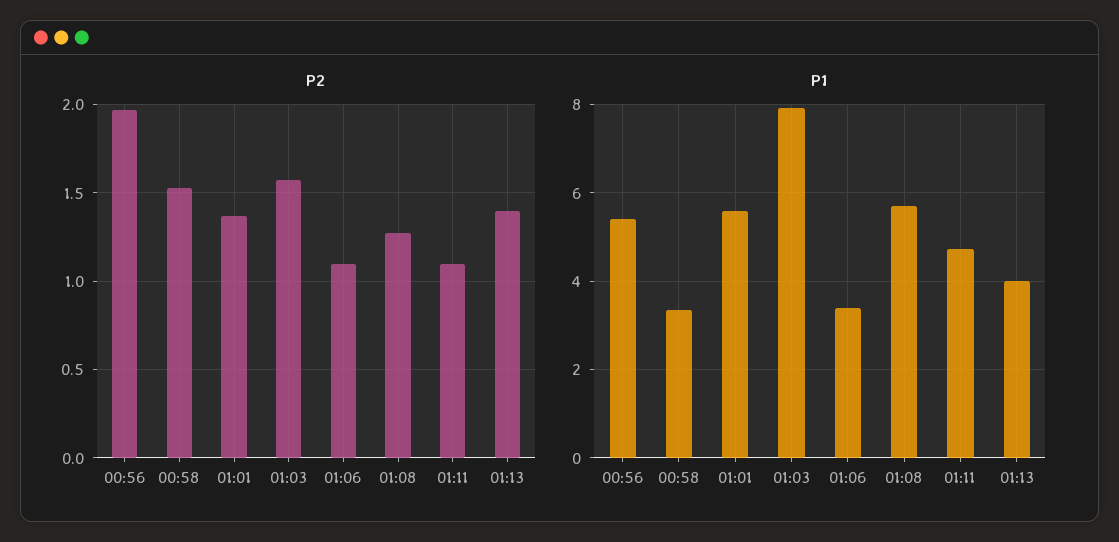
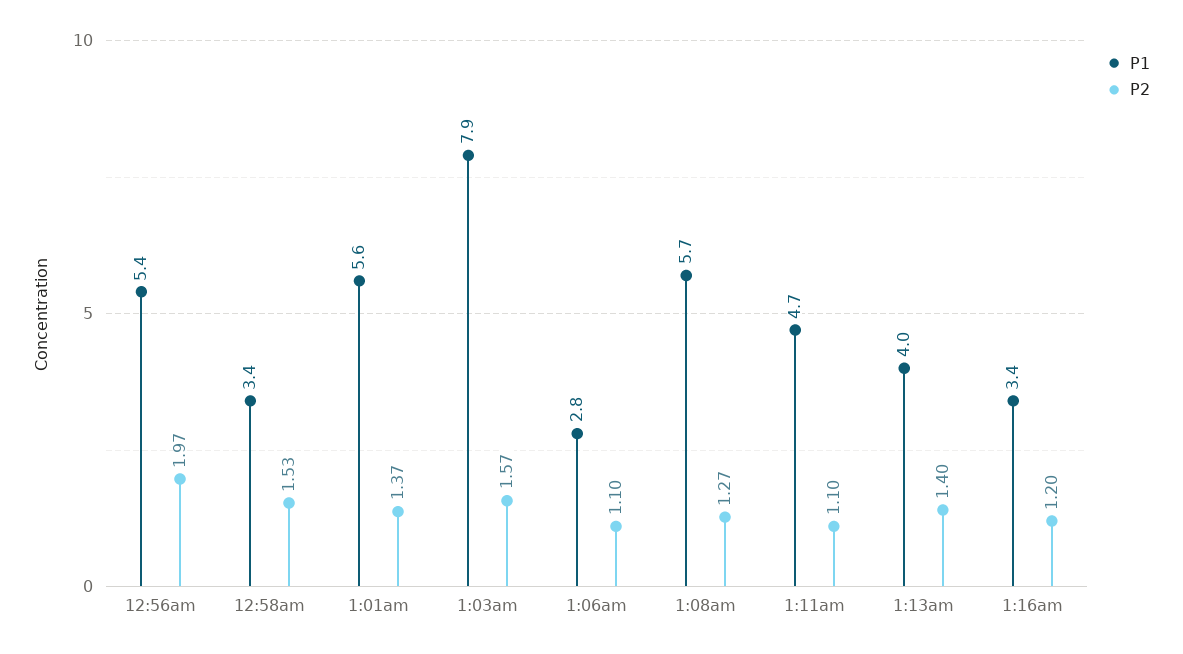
P1, 01:06: 3.4 -> 2.8
P1, 1:16am: none -> 3.4
P2, 1:16am: none -> 1.2

